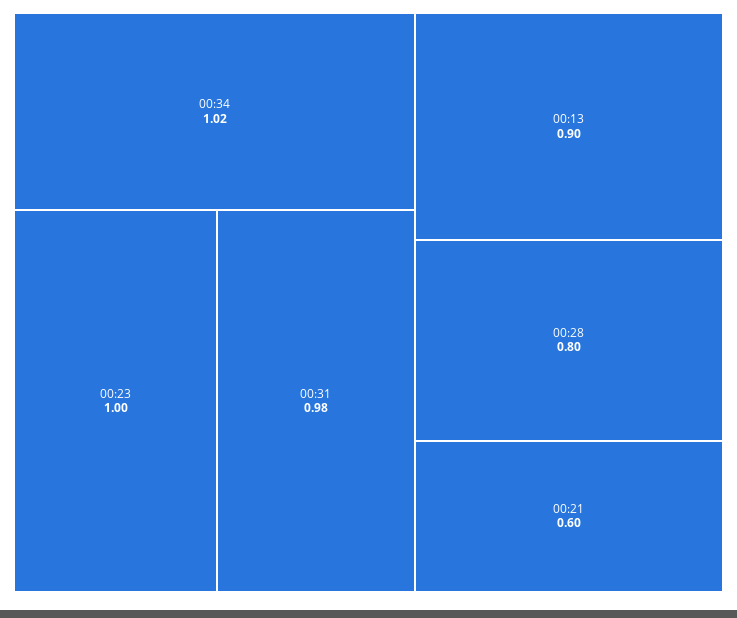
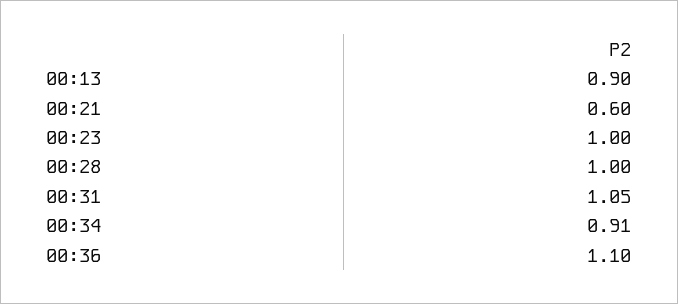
00:34: 1.02 -> 0.91
00:31: 0.98 -> 1.05
00:28: 0.8 -> 1
00:36: none -> 1.1

